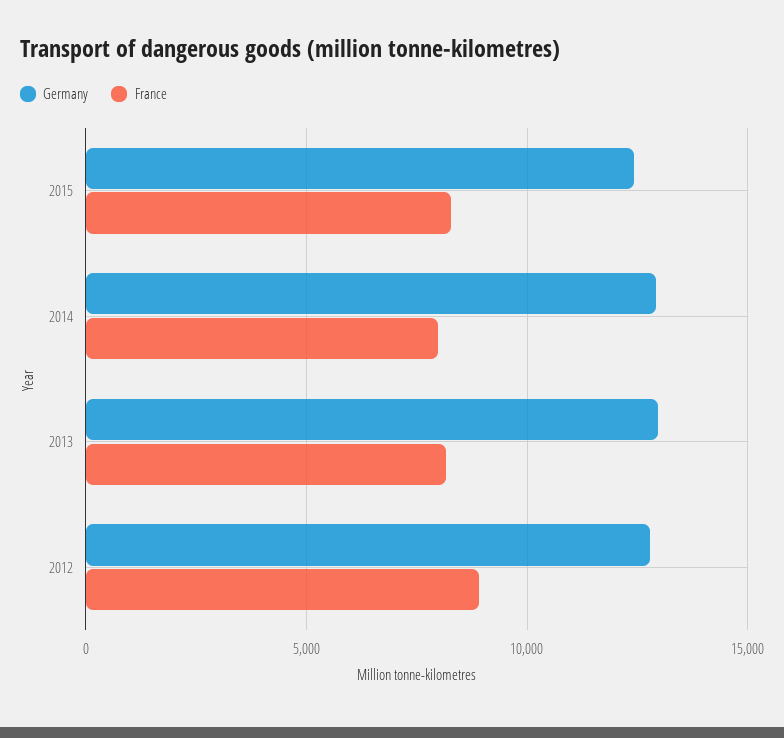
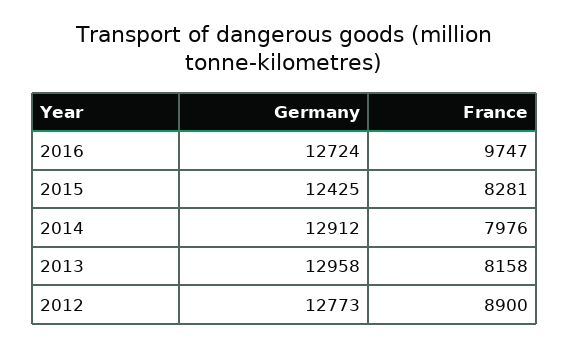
Germany, 2016: none -> 12724
France, 2016: none -> 9747

